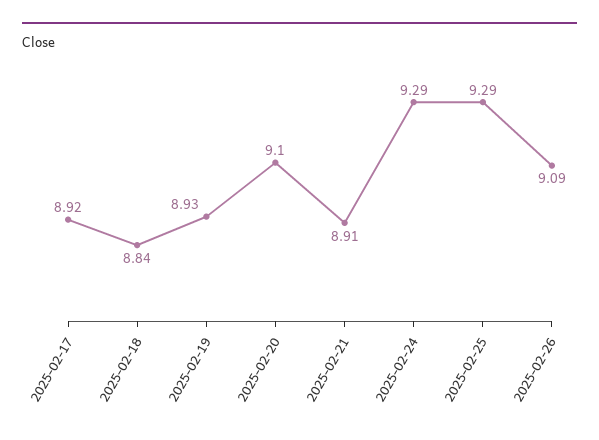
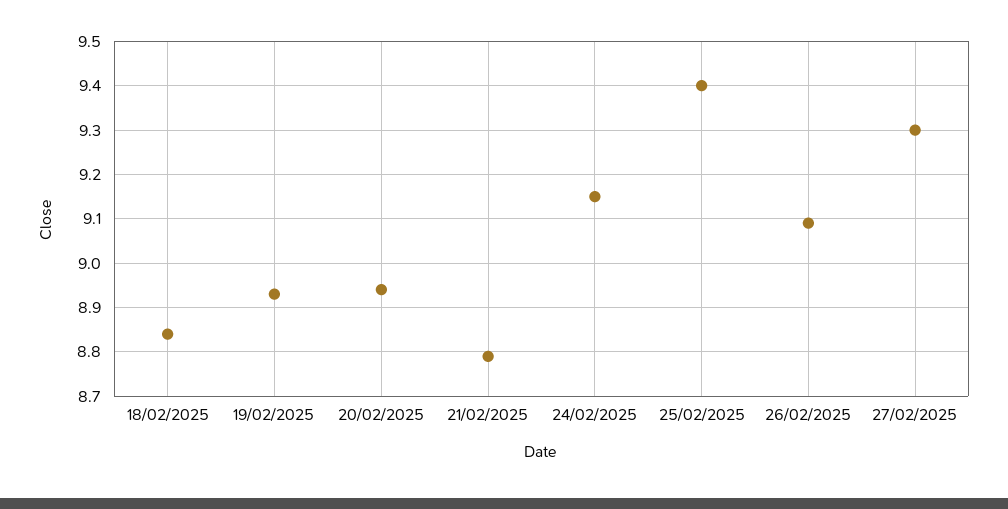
2025-02-17: 8.92 -> none
2025-02-20: 9.1 -> 8.95
2025-02-21: 8.91 -> 8.8
2025-02-24: 9.29 -> 9.15
2025-02-25: 9.29 -> 9.4
27/02/2025: none -> 9.3

